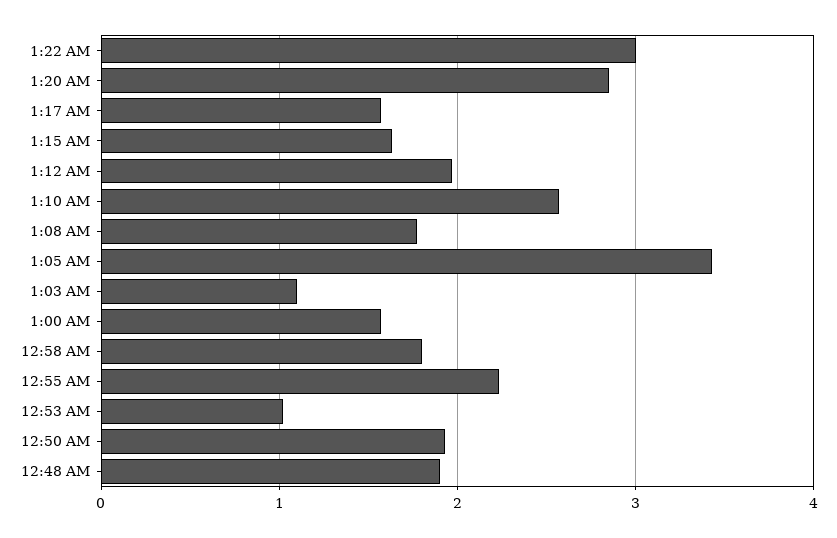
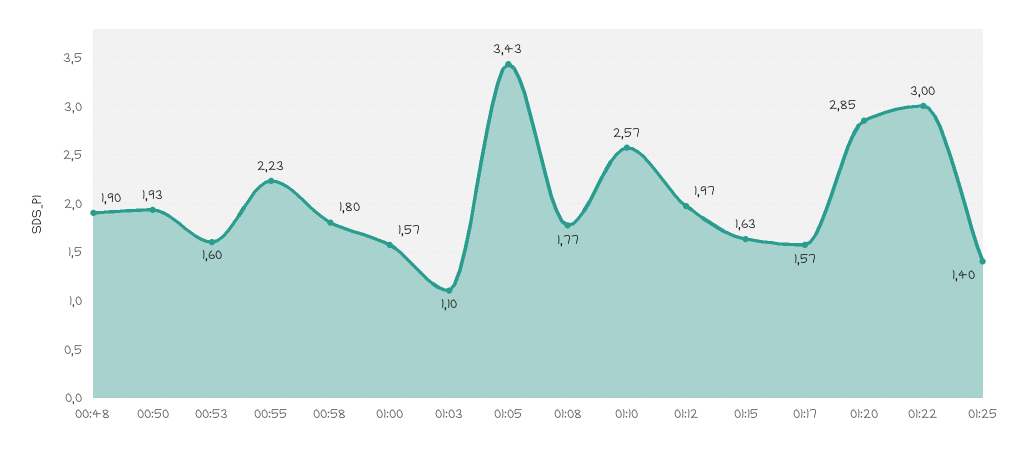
12:53 AM: 1 -> 1.6
01:25: none -> 1.4

